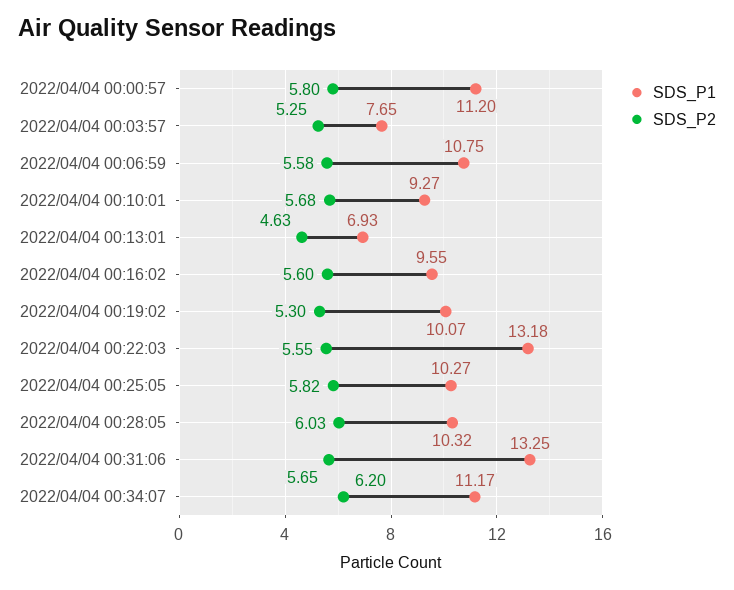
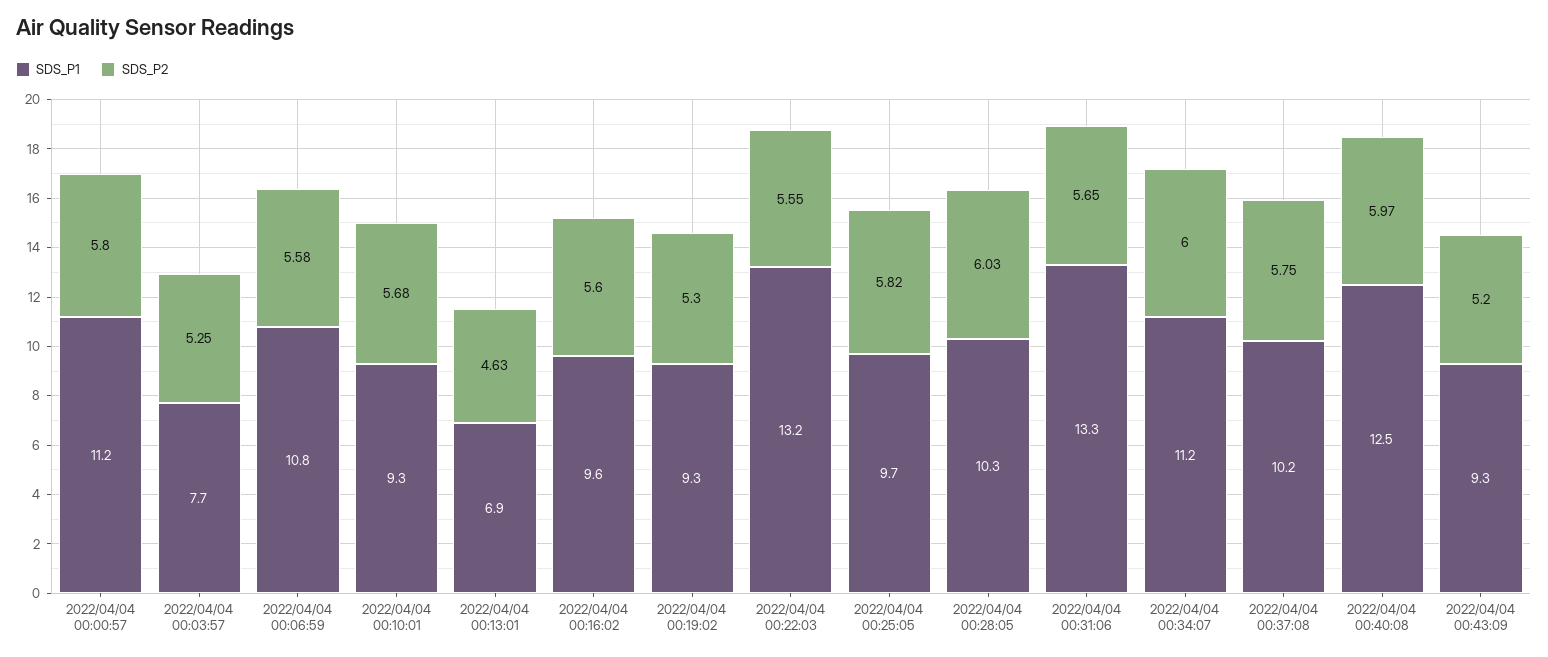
SDS_P1, 2022/04/04 00:19:02: 10.07 -> 9.3
SDS_P1, 2022/04/04 00:25:05: 10.27 -> 9.7
SDS_P2, 2022/04/04 00:34:07: 6.2 -> 6
SDS_P1, 2022/04/04 00:37:08: none -> 10.2
SDS_P2, 2022/04/04 00:37:08: none -> 5.75
SDS_P1, 2022/04/04 00:40:08: none -> 12.5
SDS_P2, 2022/04/04 00:40:08: none -> 5.97
SDS_P1, 2022/04/04 00:43:09: none -> 9.3
SDS_P2, 2022/04/04 00:43:09: none -> 5.2

